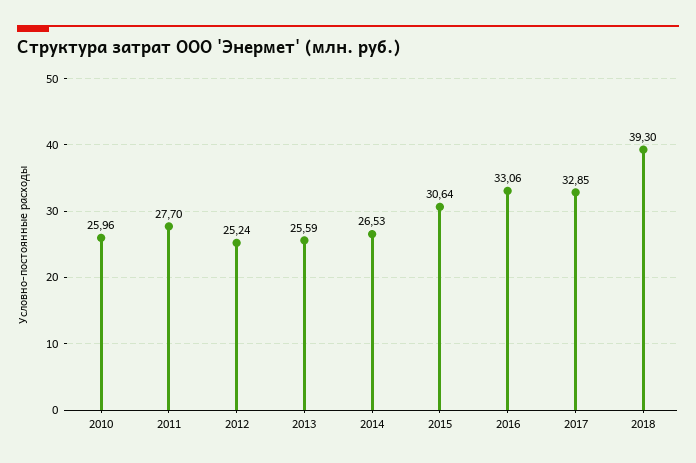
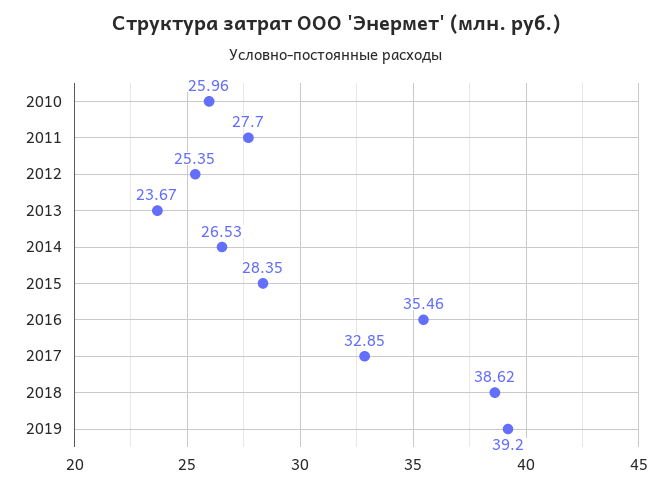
2012: 25.24 -> 25.35
2013: 25.59 -> 23.67
2015: 30.64 -> 28.35
2016: 33.06 -> 35.46
2018: 39.3 -> 38.62
2019: none -> 39.2

